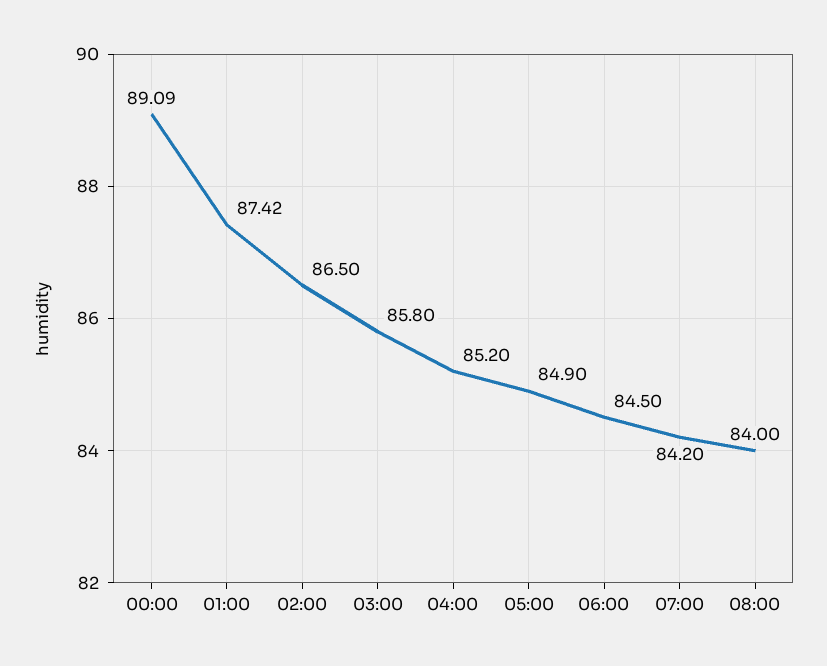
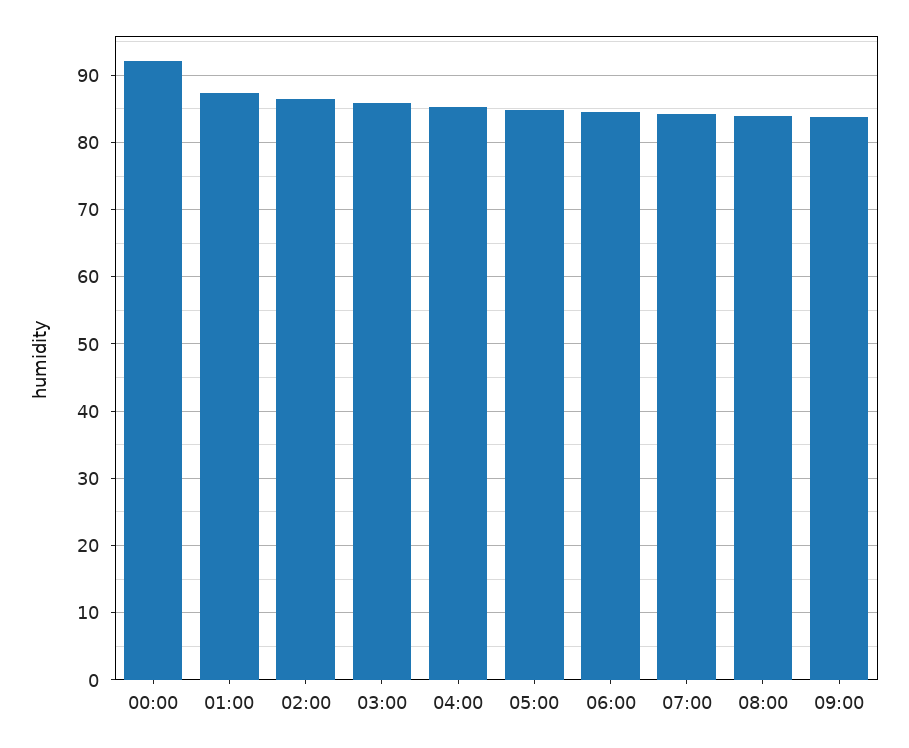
00:00: 89.09 -> 92
09:00: none -> 84

